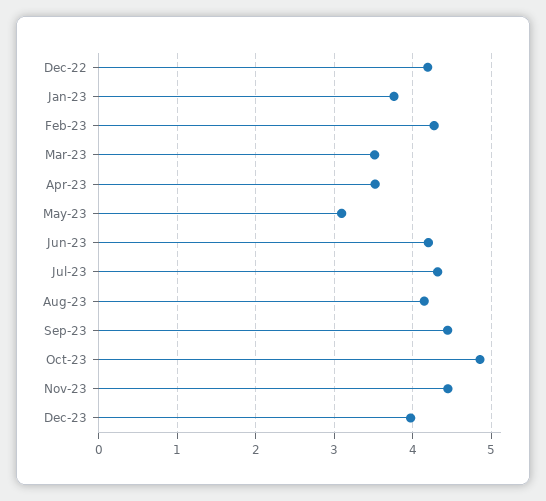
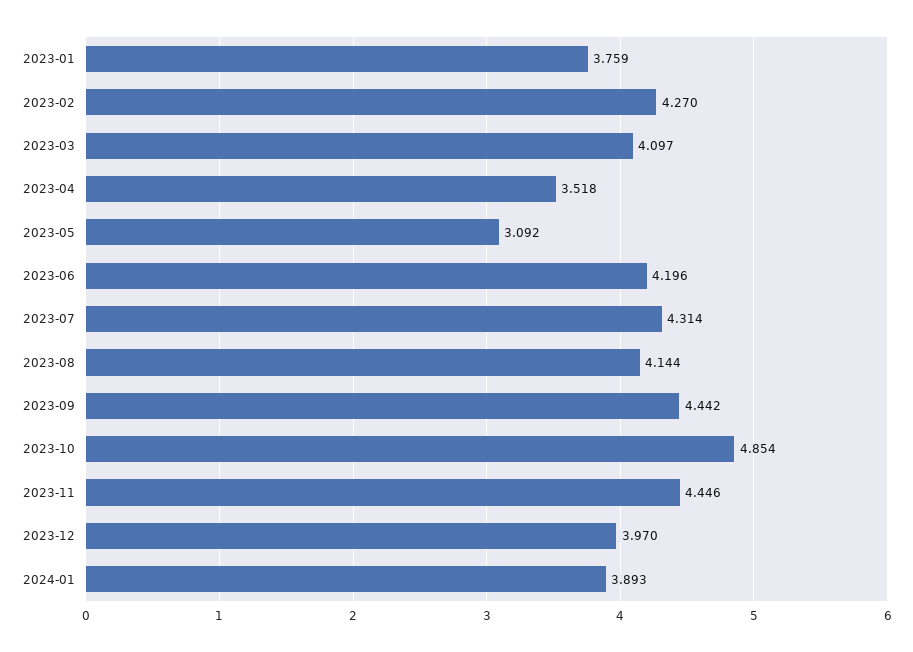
Dec-22: 4.2 -> none
Mar-23: 3.5 -> 4.097
2024-01: none -> 3.893

